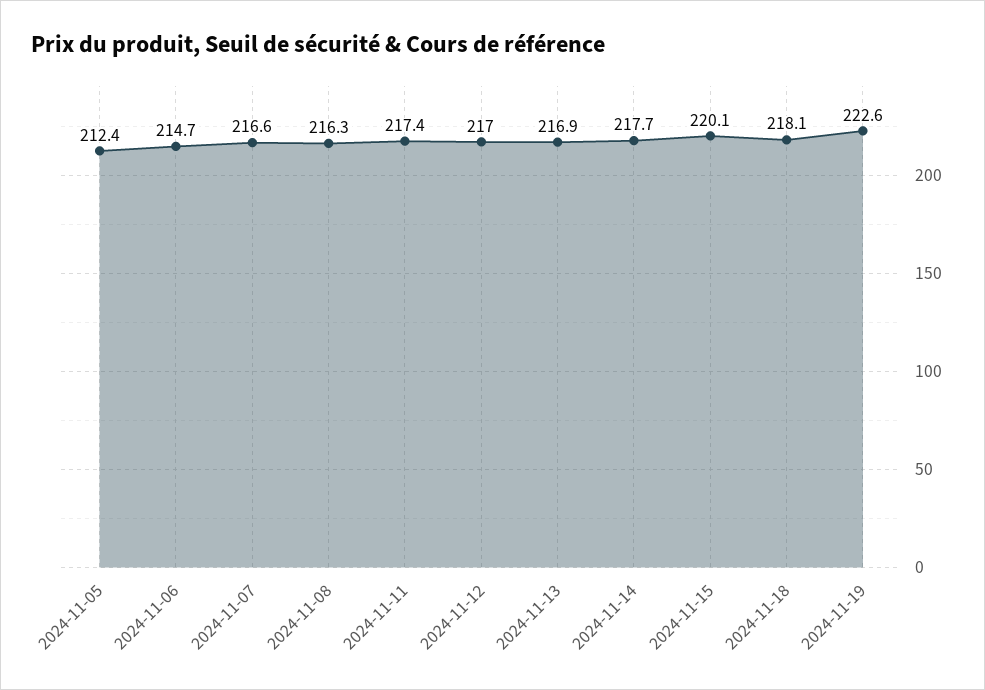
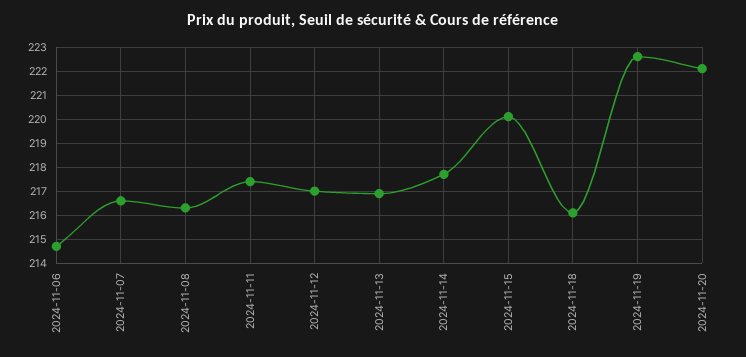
2024-11-05: 212.4 -> none
2024-11-18: 218.1 -> 216
2024-11-20: none -> 222

